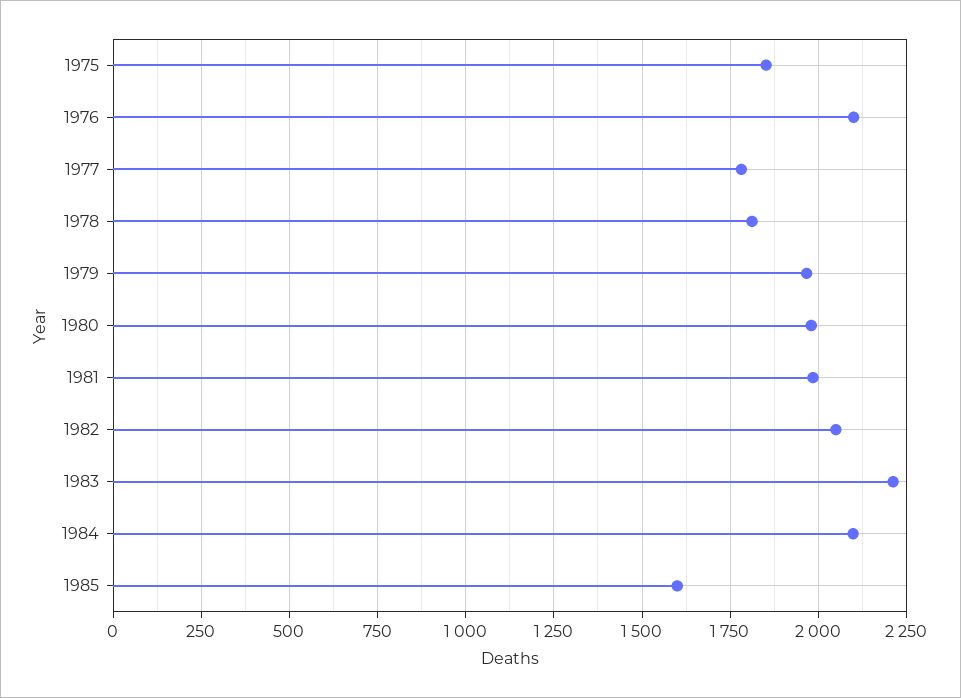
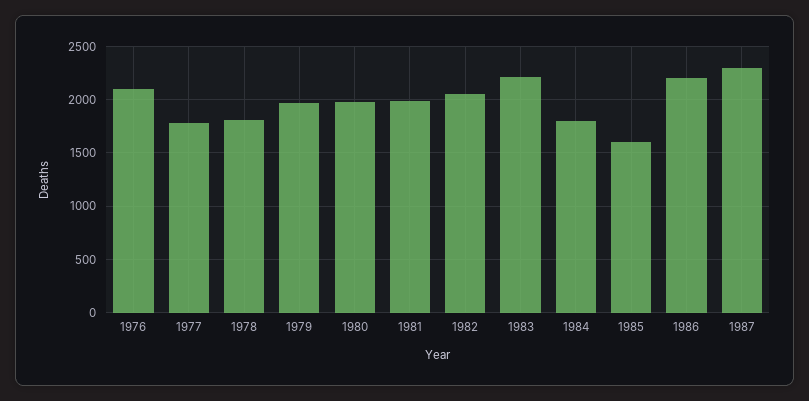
1975: 1850 -> none
1984: 2100 -> 1800
1986: none -> 2200
1987: none -> 2300

